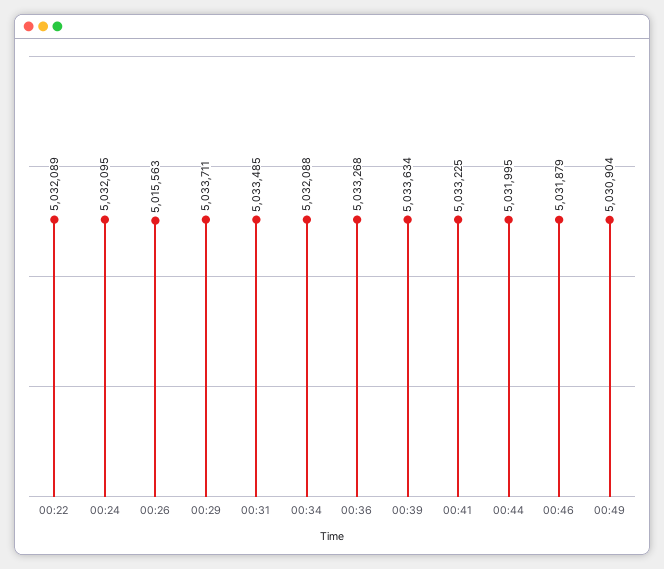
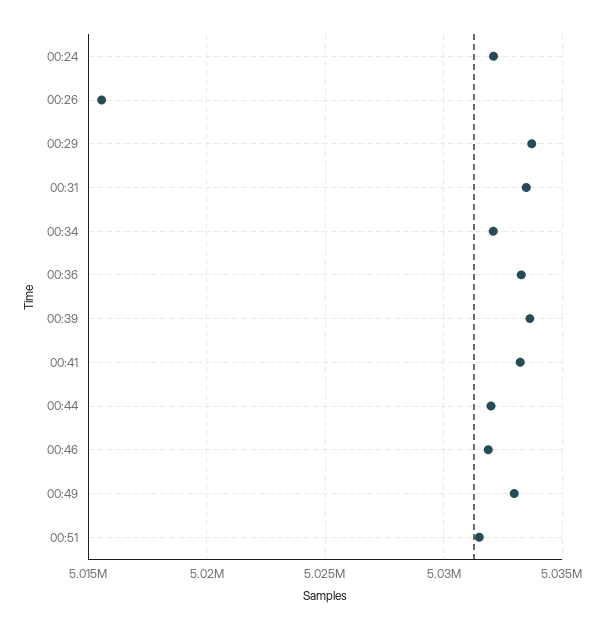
00:22: 5032089 -> none
00:49: 5030904 -> 5033000
00:51: none -> 5031500

